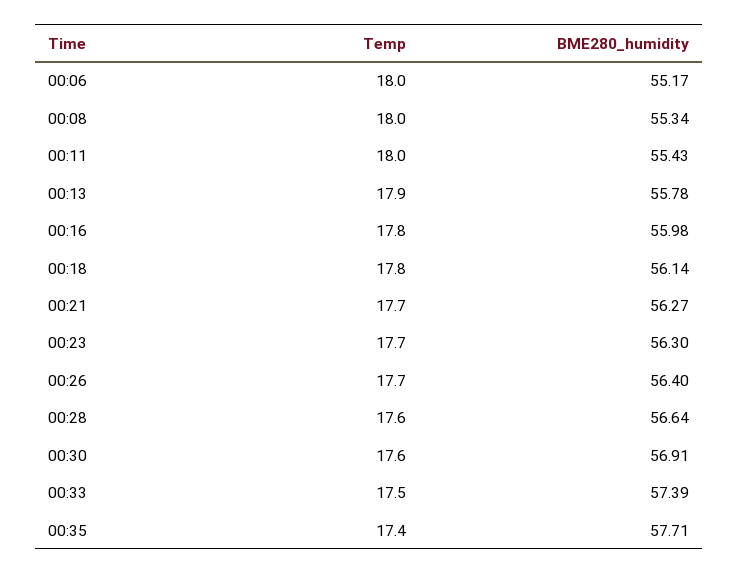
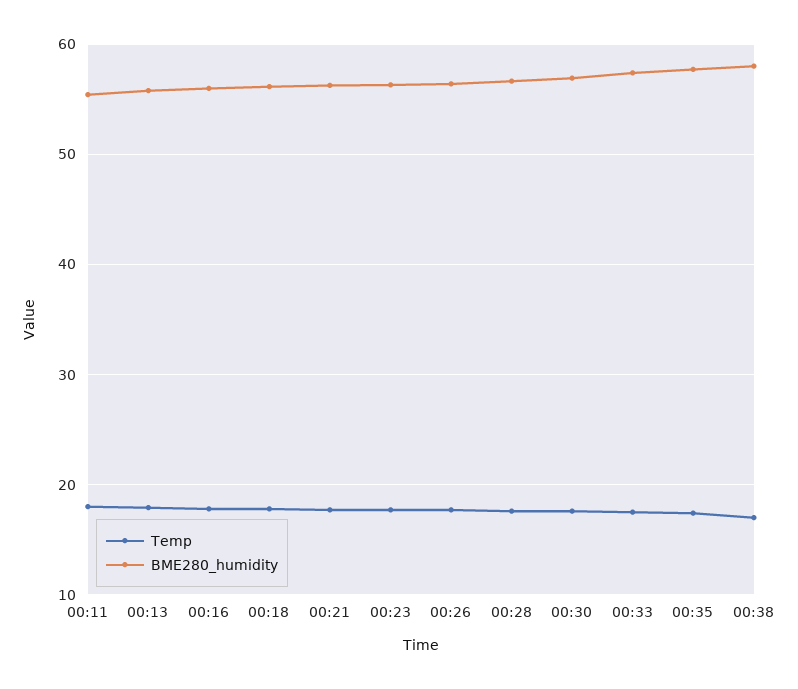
Temp, 00:06: 18 -> none
BME280_humidity, 00:06: 55.17 -> none
Temp, 00:08: 18 -> none
BME280_humidity, 00:08: 55.34 -> none
Temp, 00:38: none -> 17
BME280_humidity, 00:38: none -> 58

